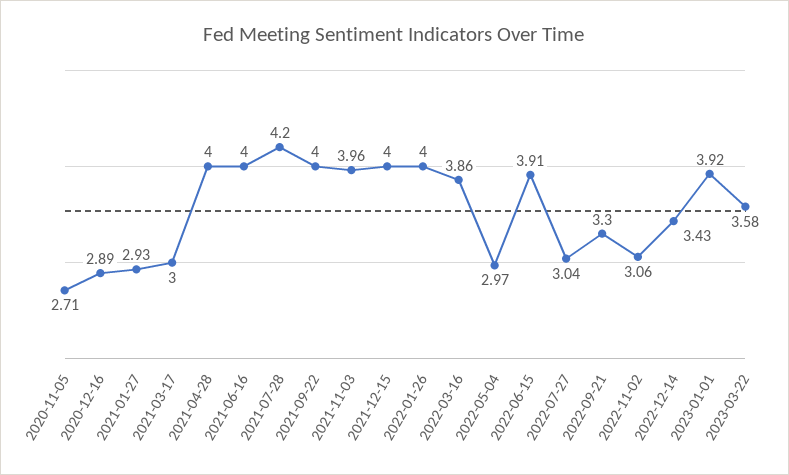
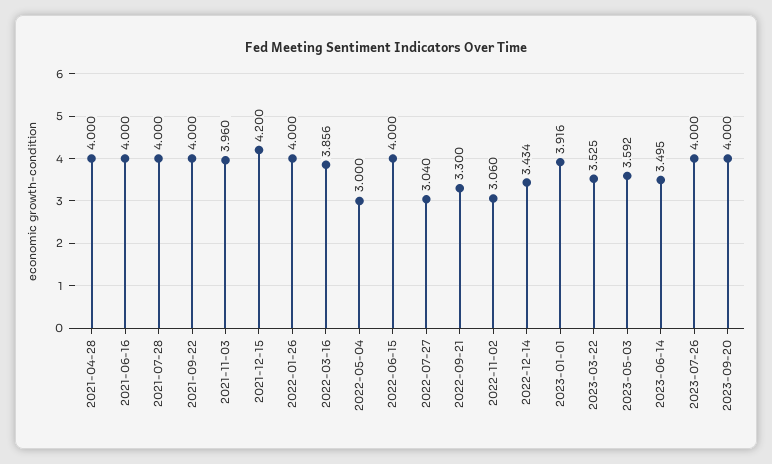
2020-11-05: 2.71 -> none
2020-12-16: 2.89 -> none
2021-01-27: 2.93 -> none
2021-03-17: 3 -> none
2021-07-28: 4.2 -> 4
2021-12-15: 4 -> 4.2
2022-05-04: 2.97 -> 3
2022-06-15: 3.91 -> 4
2023-03-22: 3.58 -> 3.525
2023-05-03: none -> 3.592
2023-06-14: none -> 3.495
2023-07-26: none -> 4
2023-09-20: none -> 4

